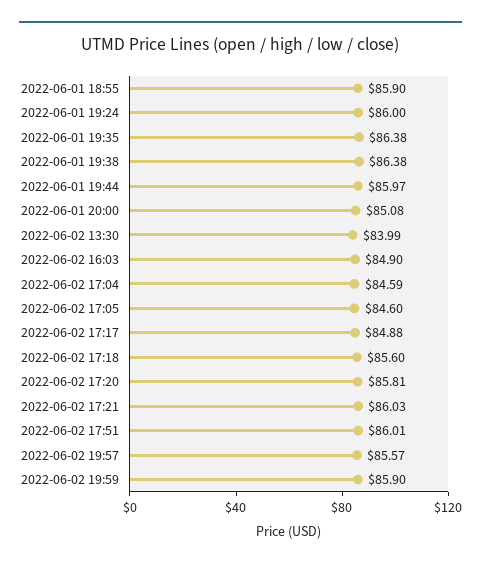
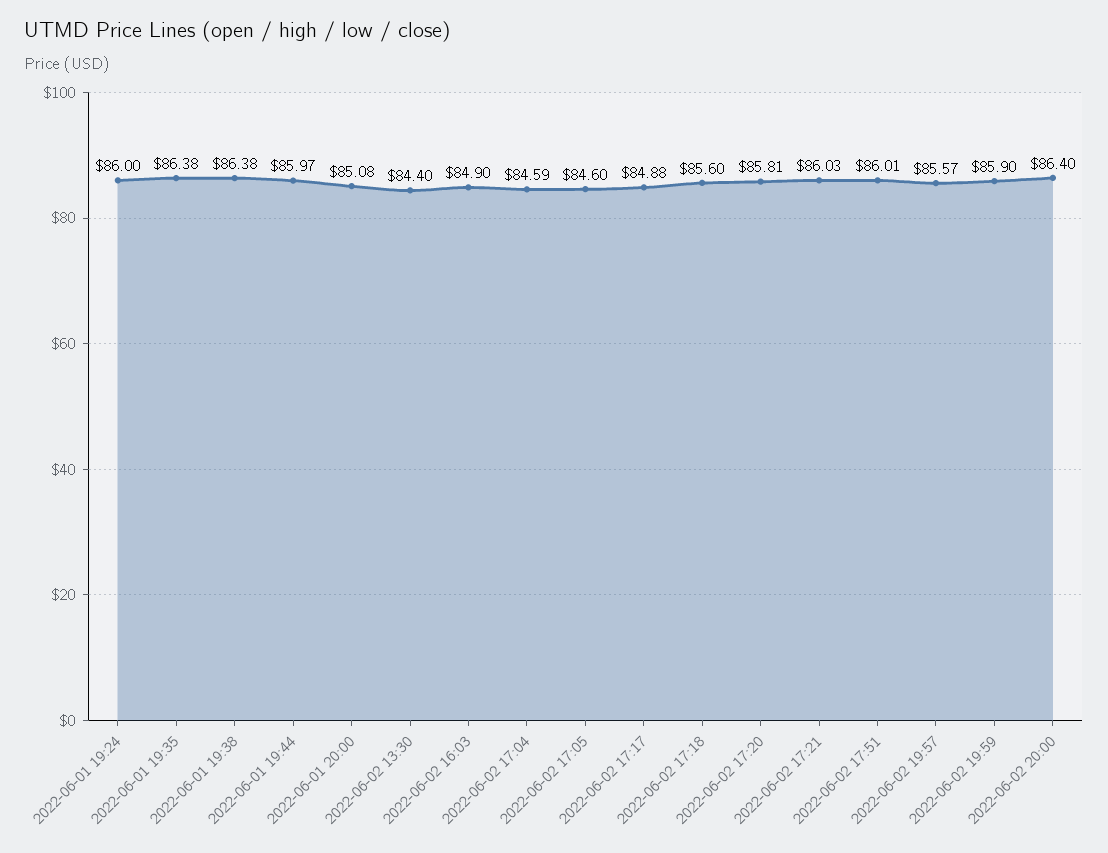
2022-06-01 18:55: 85.9 -> none
2022-06-02 13:30: 83.99 -> 84.4
2022-06-02 20:00: none -> 86.4

